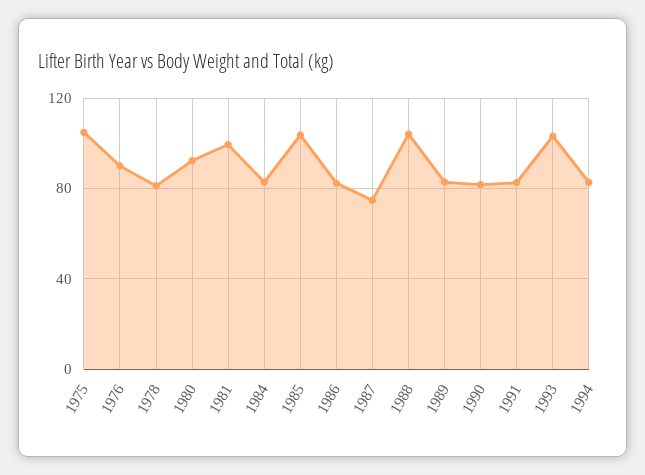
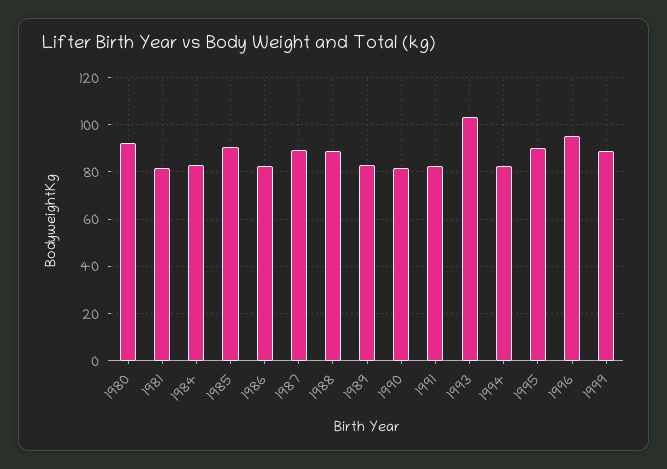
1975: 105 -> none
1976: 90 -> none
1978: 80 -> none
1981: 100 -> 80
1985: 105 -> 90
1987: 75 -> 90
1988: 105 -> 90
1995: none -> 90
1996: none -> 95
1999: none -> 90

